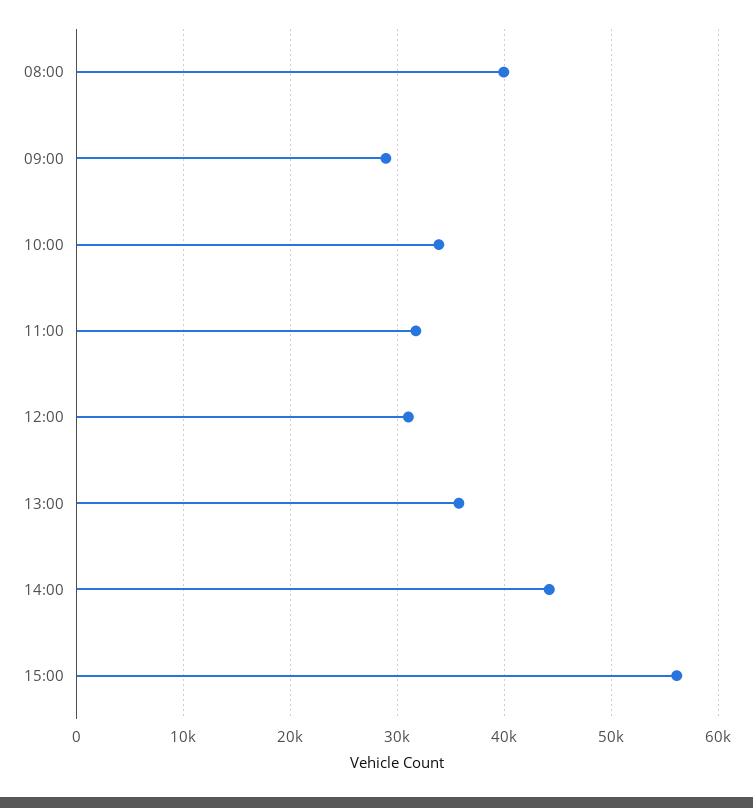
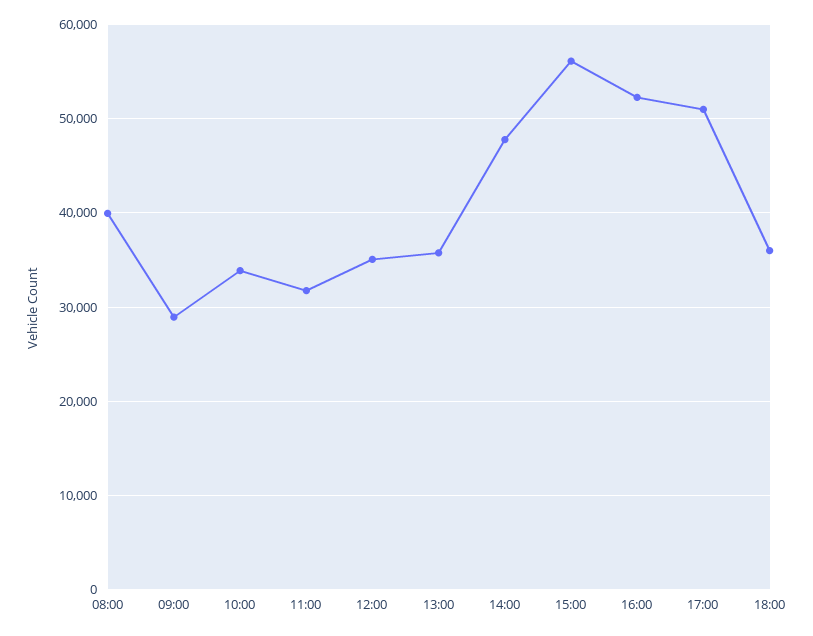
12:00: 31000 -> 35000
14:00: 44000 -> 48000
16:00: none -> 52000
17:00: none -> 51000
18:00: none -> 36000

